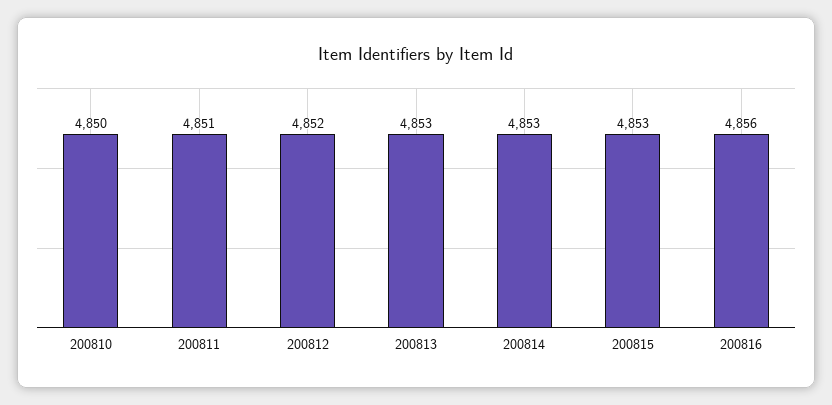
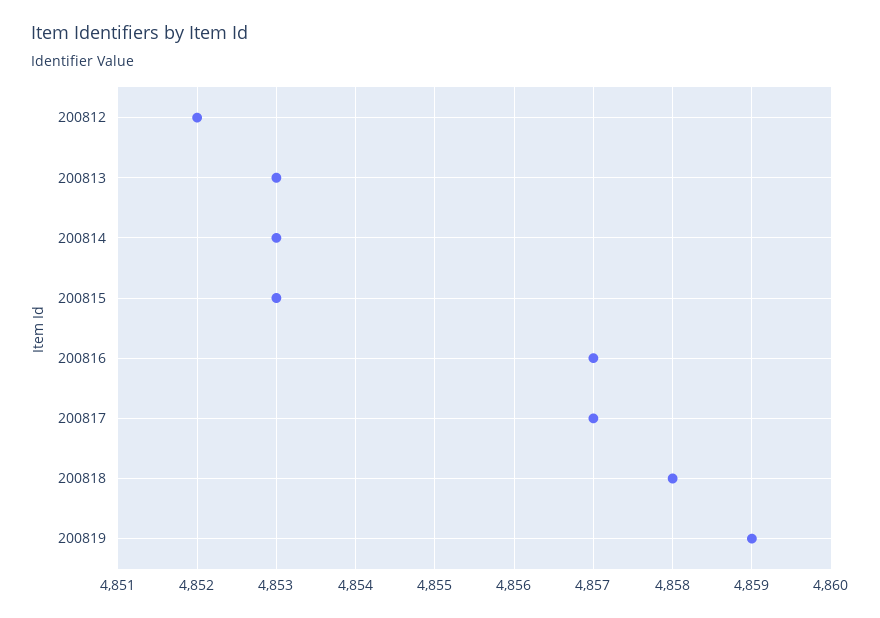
200810: 4850 -> none
200811: 4851 -> none
200816: 4856 -> 4857
200817: none -> 4857
200818: none -> 4858
200819: none -> 4859

